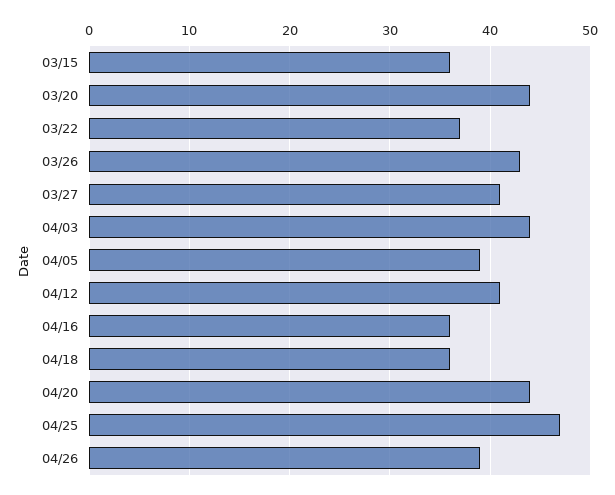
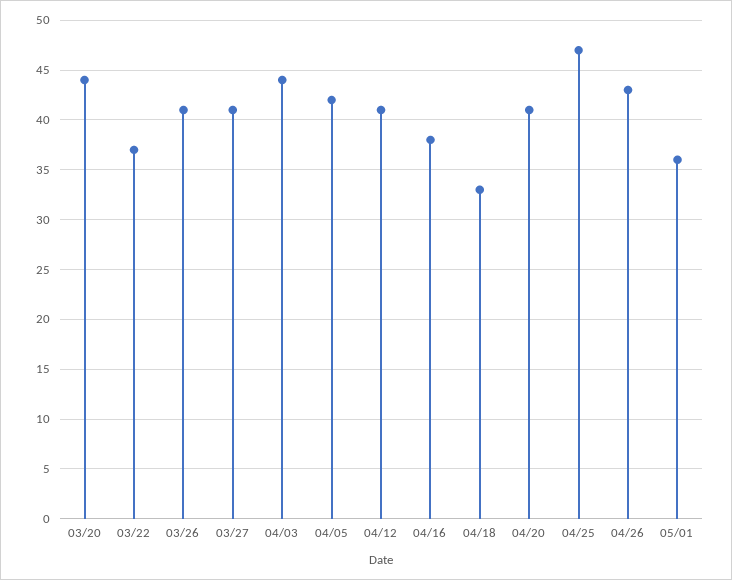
03/15: 36 -> none
03/26: 43 -> 41
04/05: 39 -> 42
04/16: 36 -> 38
04/18: 36 -> 33
04/20: 44 -> 41
04/26: 39 -> 43
05/01: none -> 36

